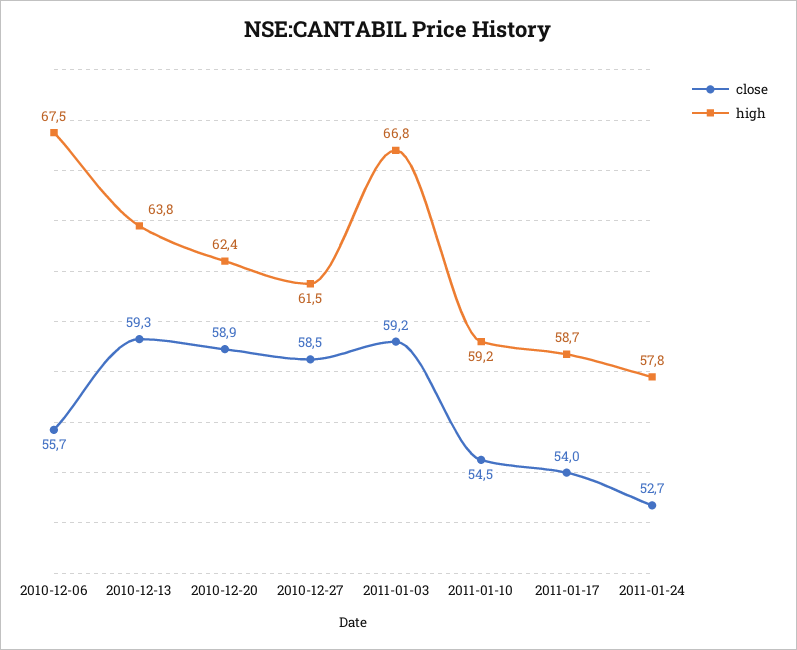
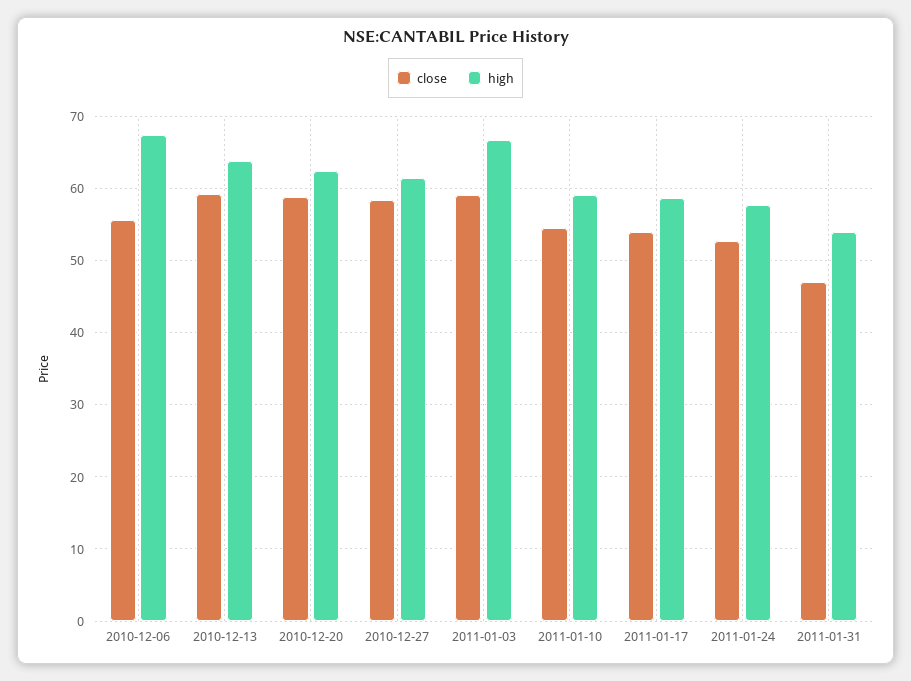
close, 2011-01-31: none -> 47
high, 2011-01-31: none -> 54

